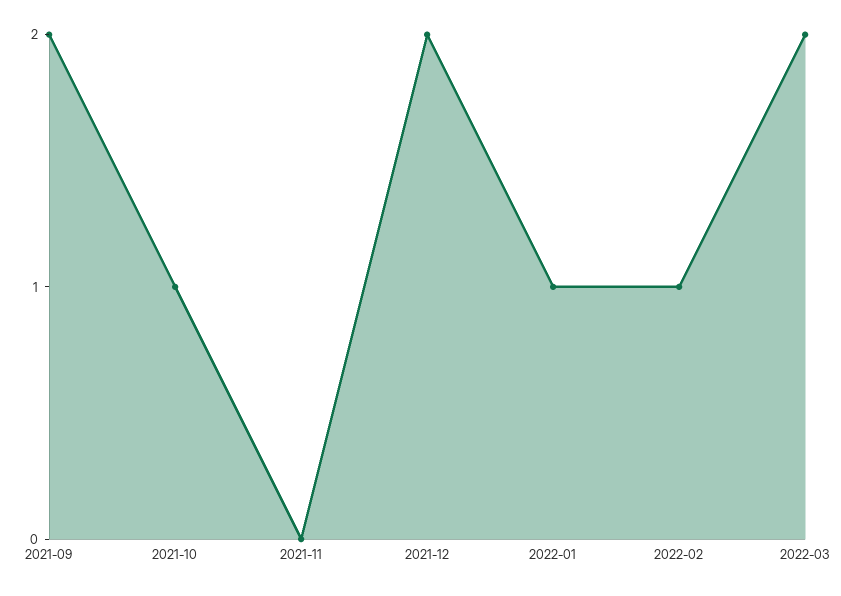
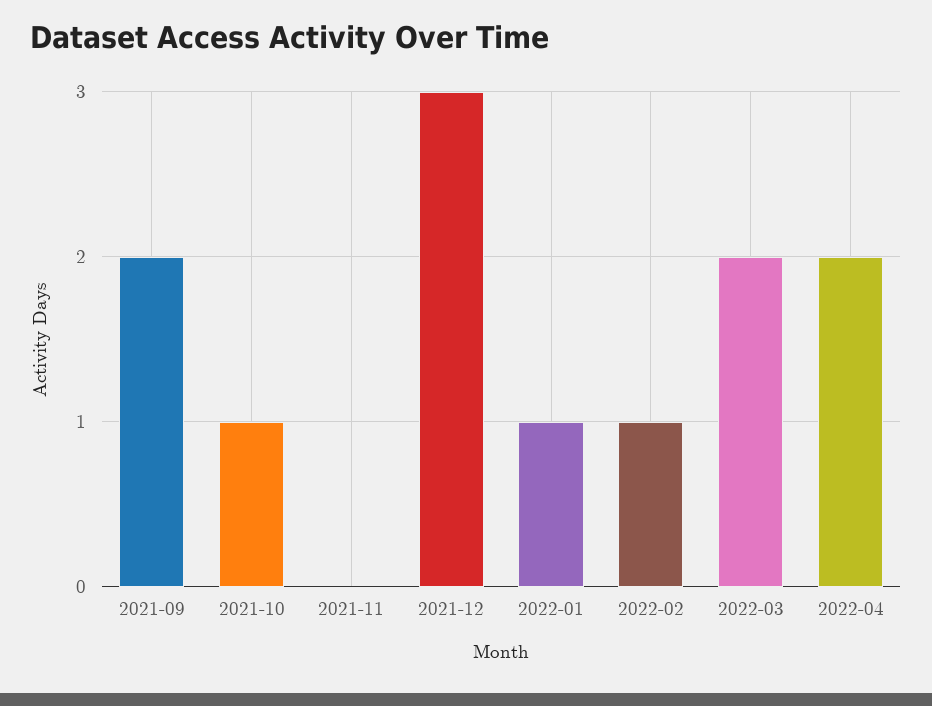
2021-12: 2 -> 3
2022-04: none -> 2

